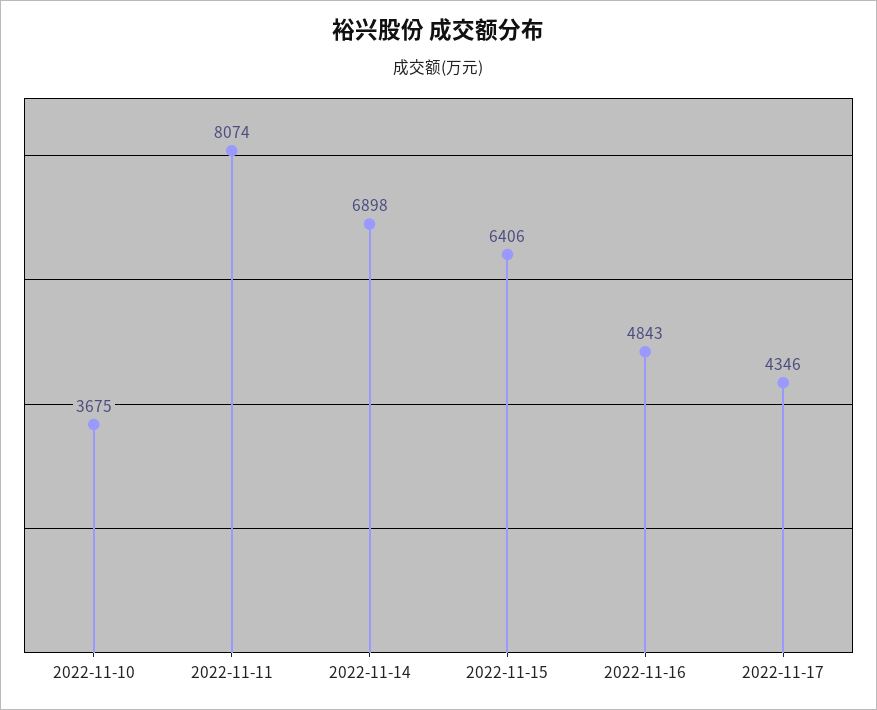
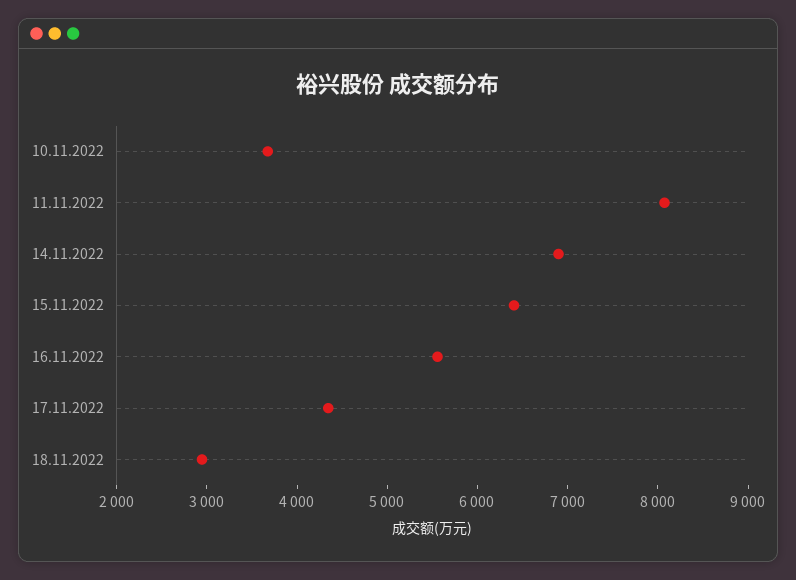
2022-11-16: 4843 -> 5600
18.11.2022: none -> 3000

